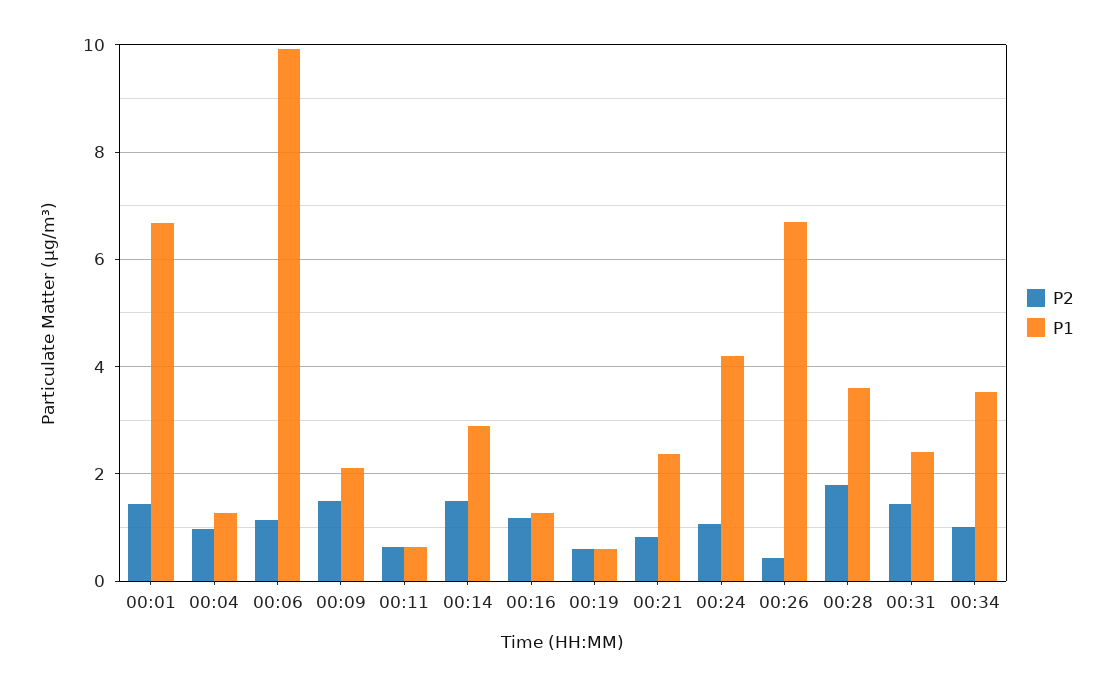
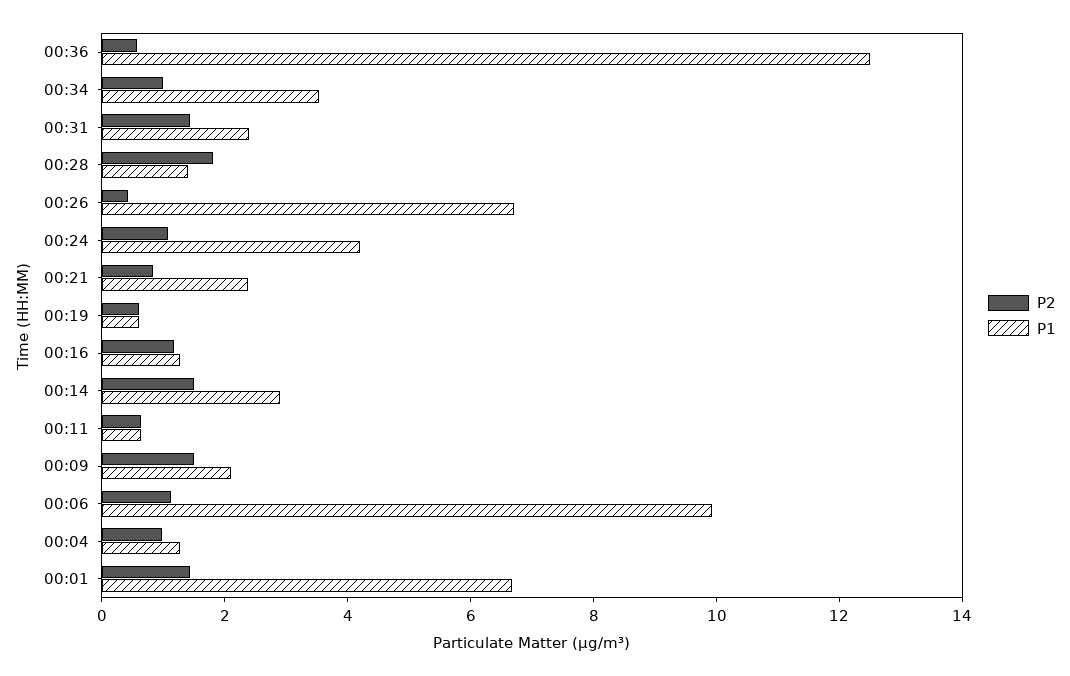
P1, 00:28: 3.6 -> 1.5
P2, 00:36: none -> 0.5
P1, 00:36: none -> 12.5

